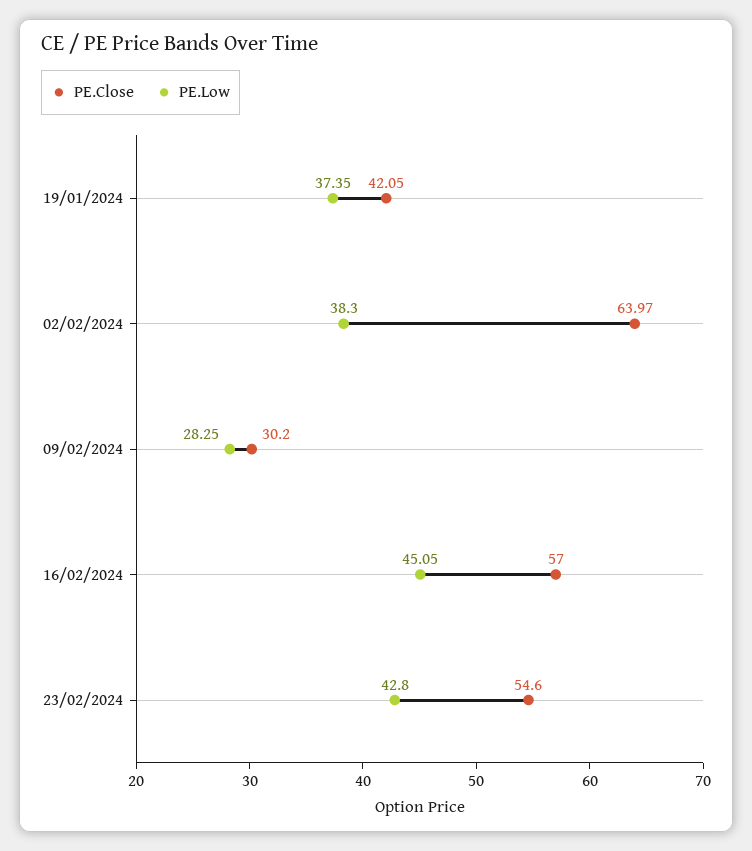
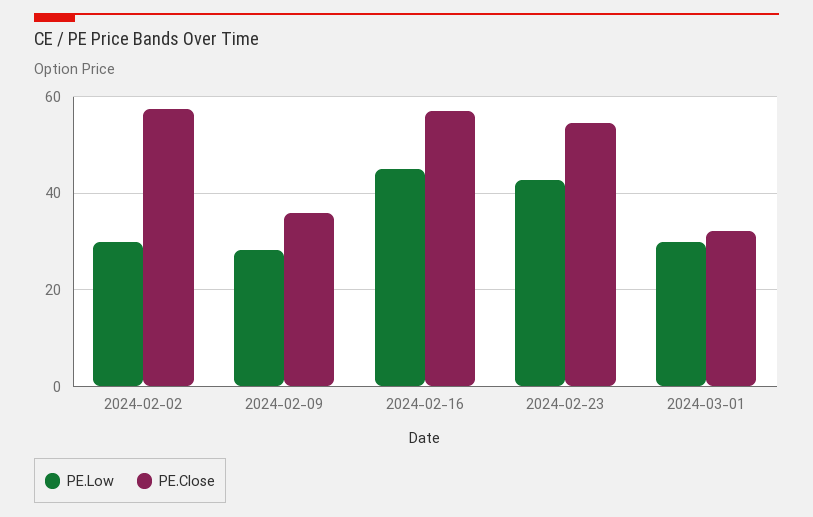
PE.Close, 19/01/2024: 42.05 -> none
PE.Low, 19/01/2024: 37.35 -> none
PE.Close, 02/02/2024: 63.97 -> 58
PE.Low, 02/02/2024: 38.3 -> 30
PE.Close, 09/02/2024: 30.2 -> 36
PE.Low, 2024-03-01: none -> 30
PE.Close, 2024-03-01: none -> 32

